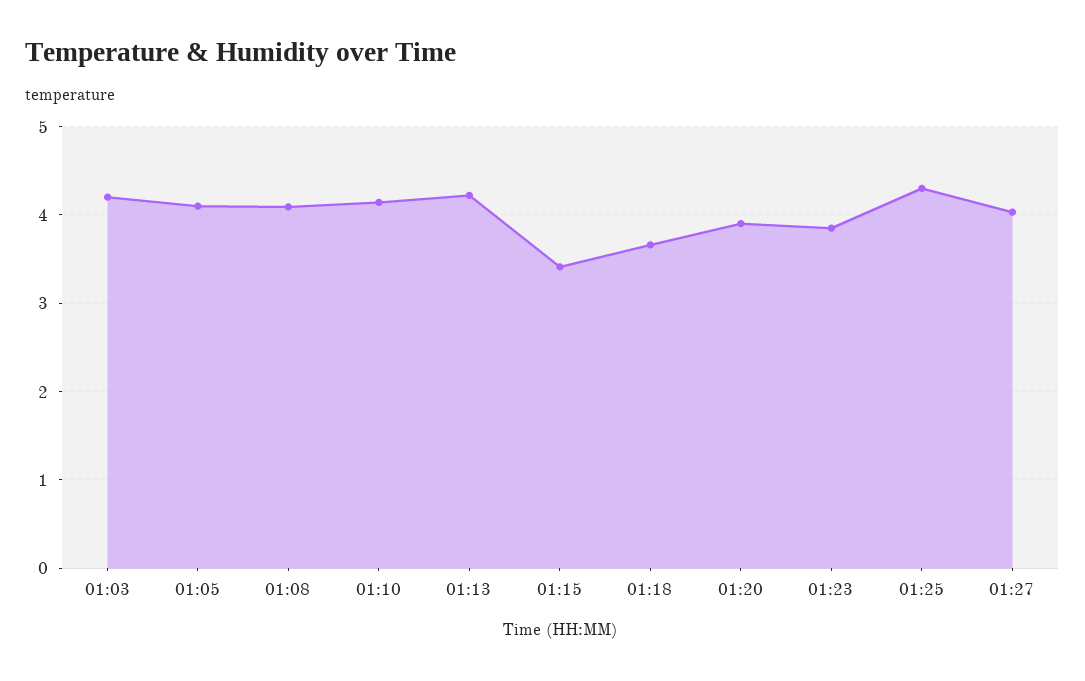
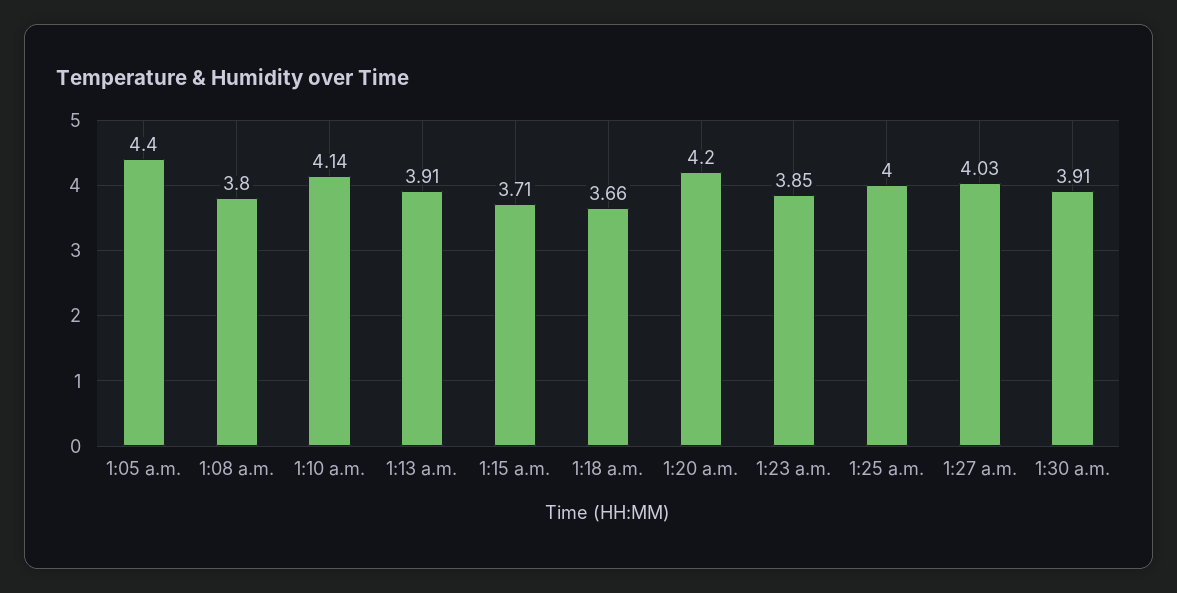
01:03: 4.2 -> none
01:05: 4.1 -> 4.4
01:08: 4.1 -> 3.8
01:13: 4.2 -> 3.91
01:15: 3.4 -> 3.71
01:20: 3.9 -> 4.2
01:25: 4.3 -> 4
1:30 a.m.: none -> 3.91

